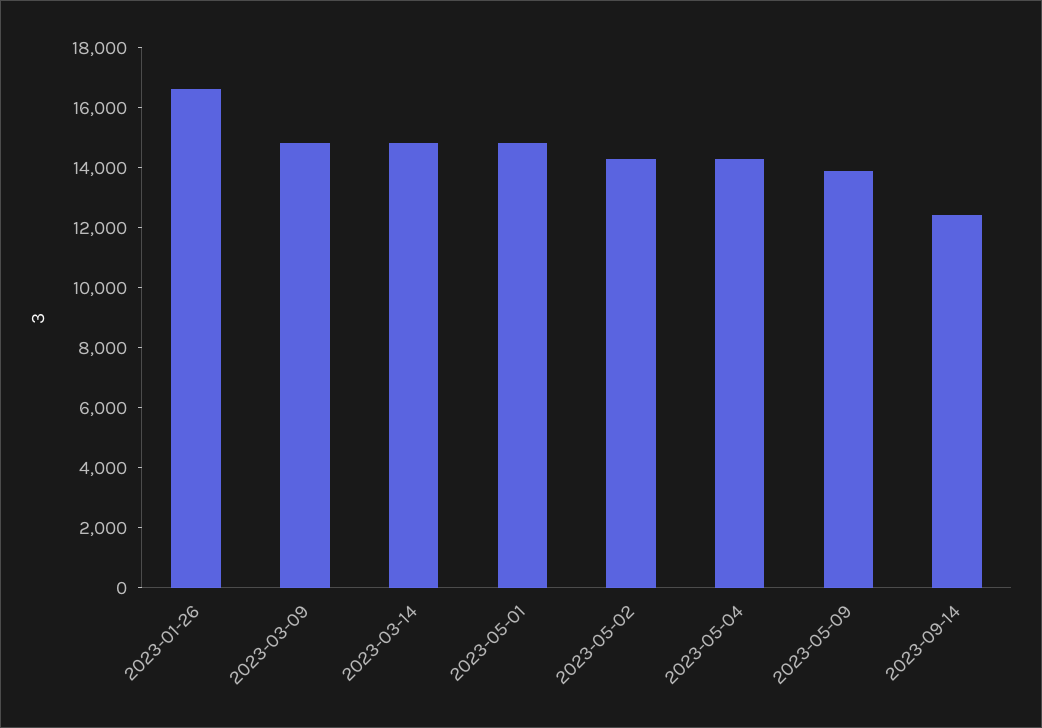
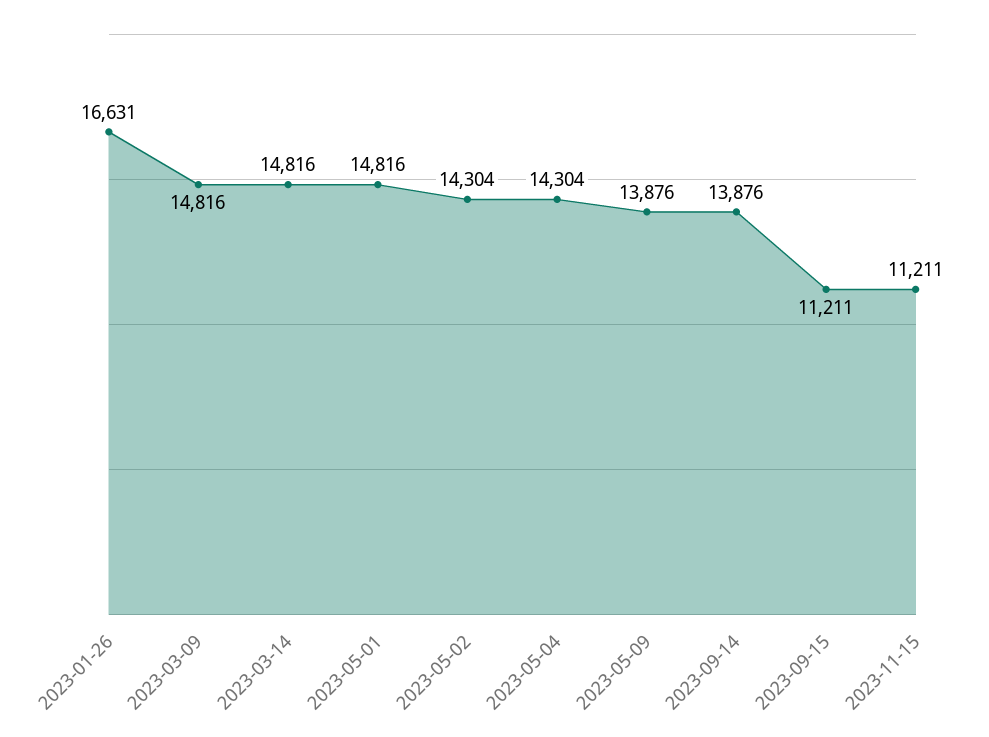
2023-09-14: 12500 -> 13876
2023-09-15: none -> 11211
2023-11-15: none -> 11211

